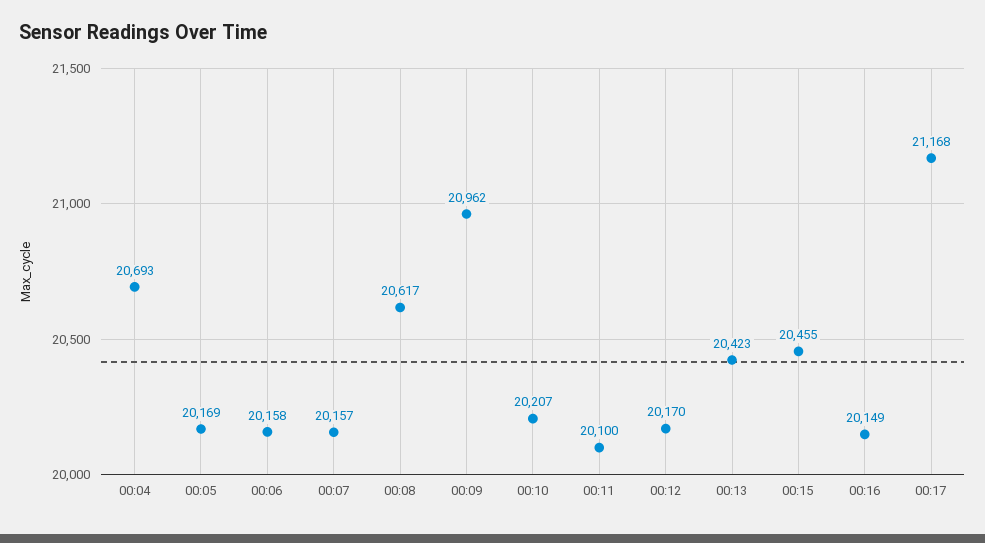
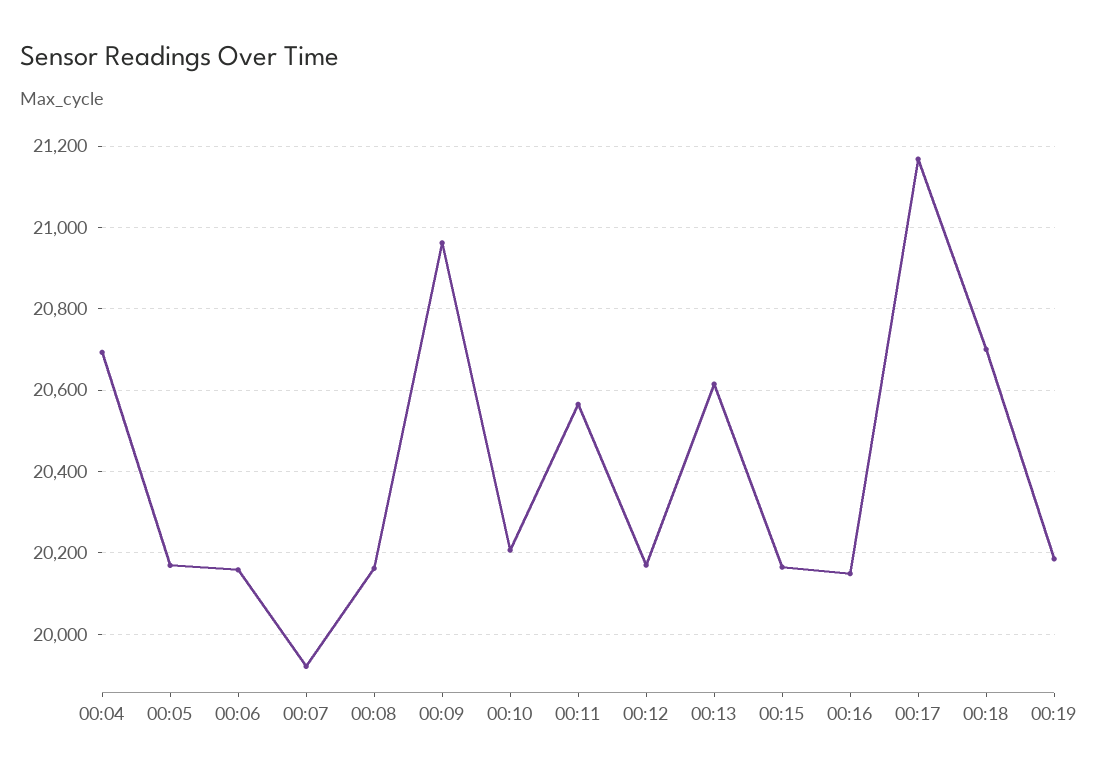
00:07: 20157 -> 19920
00:08: 20617 -> 20160
00:11: 20100 -> 20560
00:13: 20423 -> 20620
00:15: 20455 -> 20160
00:18: none -> 20700
00:19: none -> 20180

